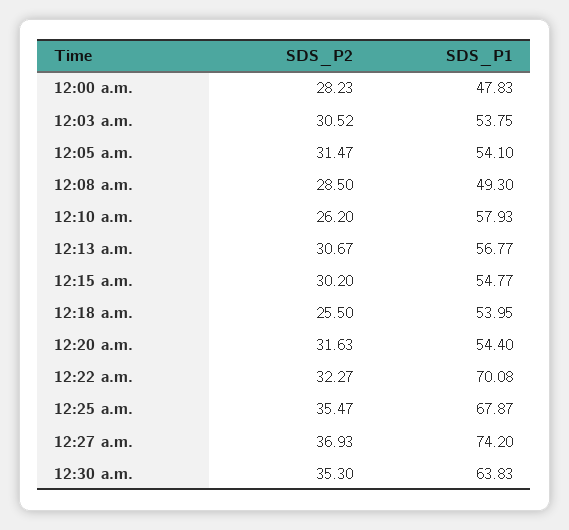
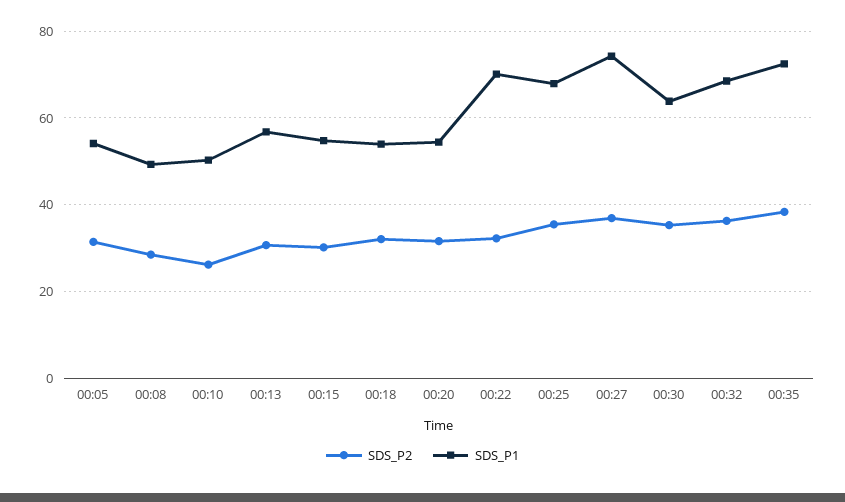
SDS_P2, 12:00 a.m.: 28.23 -> none
SDS_P1, 12:00 a.m.: 47.83 -> none
SDS_P2, 12:03 a.m.: 30.52 -> none
SDS_P1, 12:03 a.m.: 53.75 -> none
SDS_P1, 12:10 a.m.: 57.93 -> 50
SDS_P2, 12:18 a.m.: 25.5 -> 32
SDS_P2, 00:32: none -> 36
SDS_P1, 00:32: none -> 68
SDS_P2, 00:35: none -> 38
SDS_P1, 00:35: none -> 72

